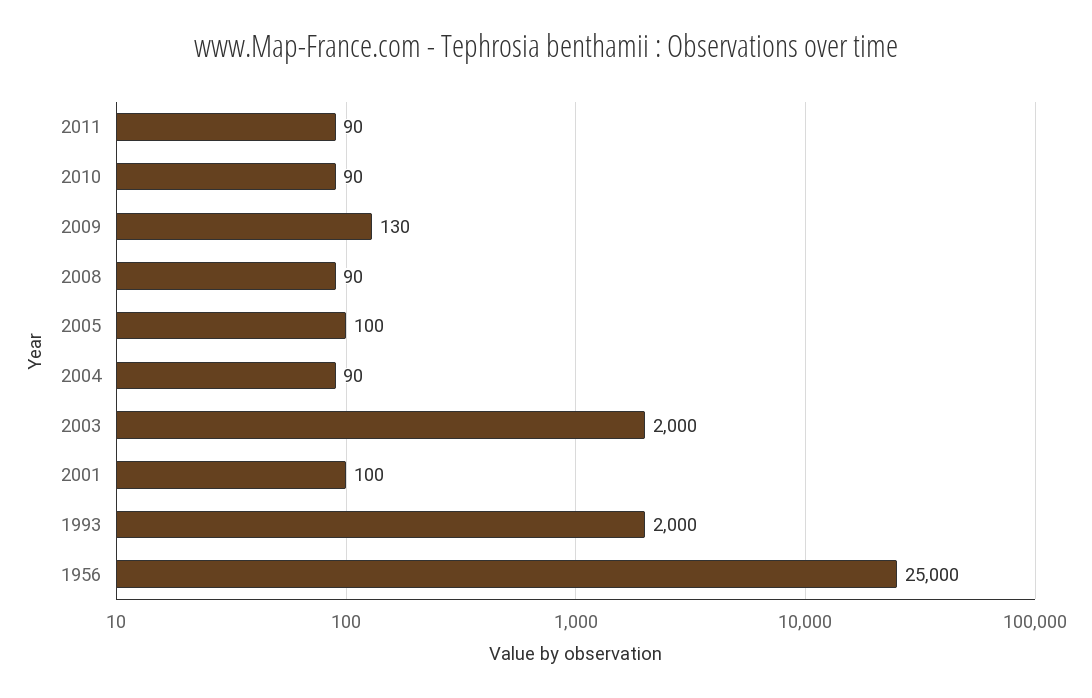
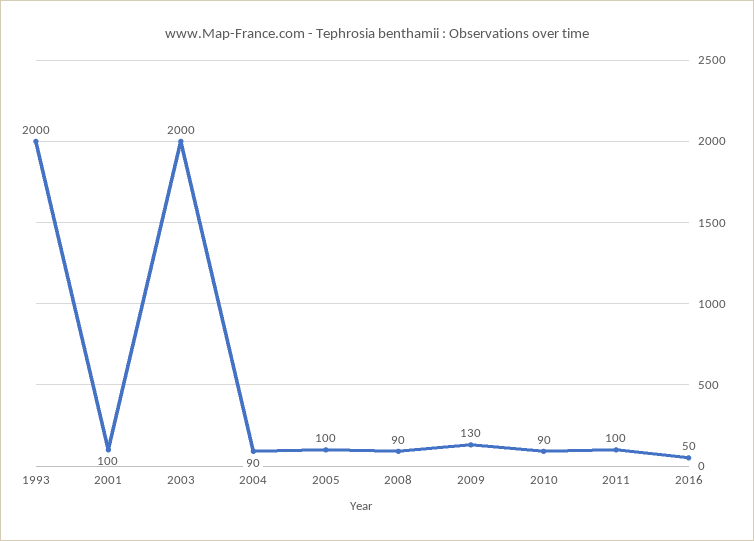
2011: 90 -> 100
1956: 25000 -> none
2016: none -> 50

